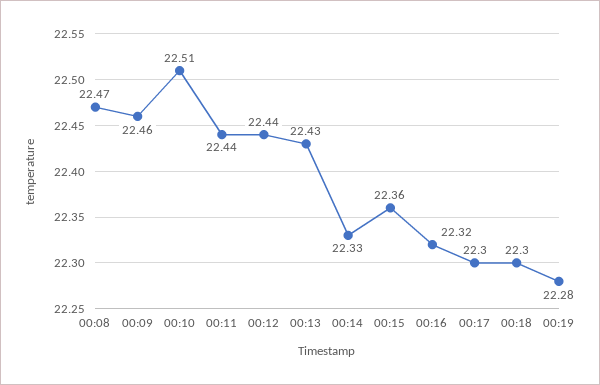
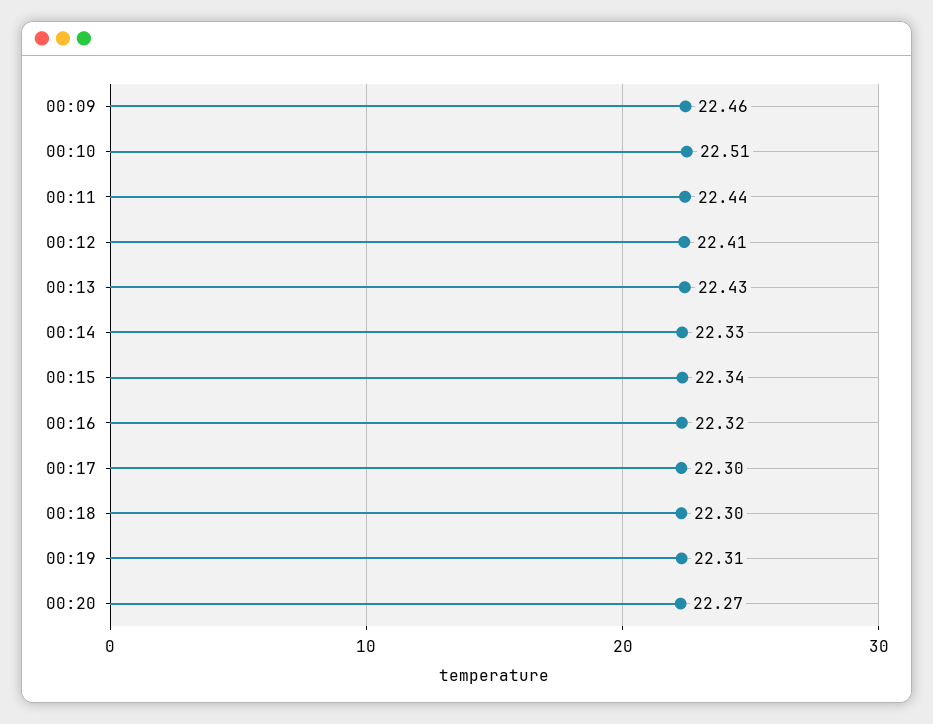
00:08: 22.47 -> none
00:12: 22.44 -> 22.41
00:15: 22.36 -> 22.34
00:19: 22.28 -> 22.31
00:20: none -> 22.27

